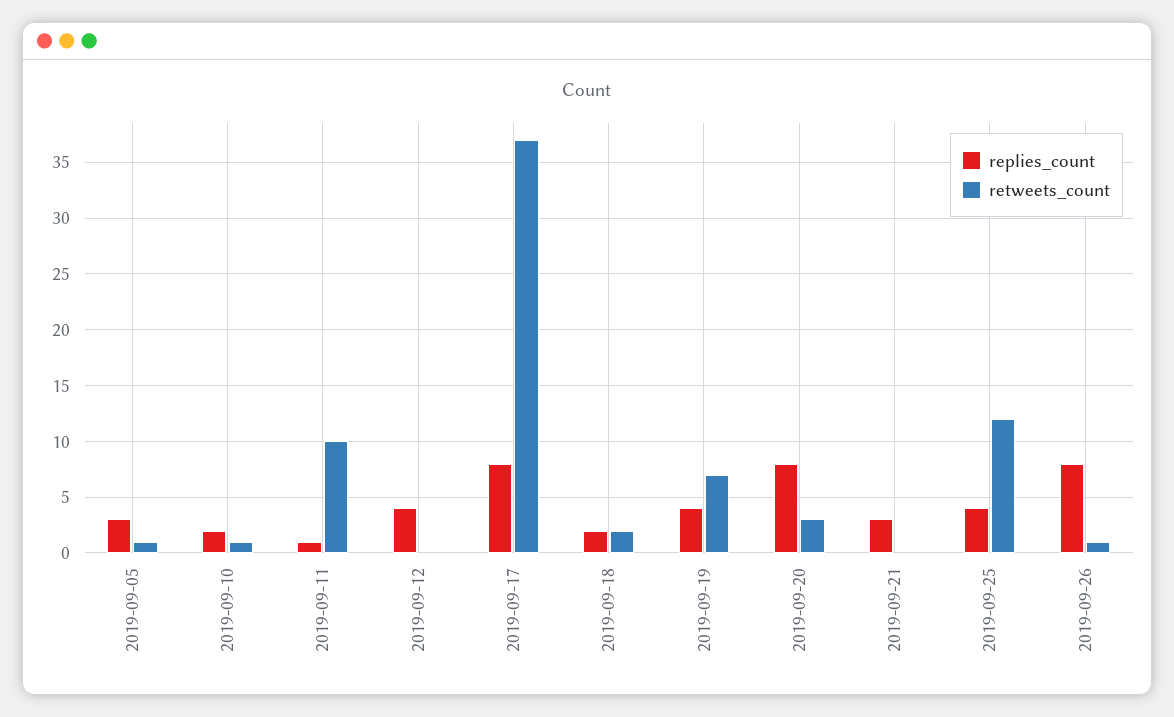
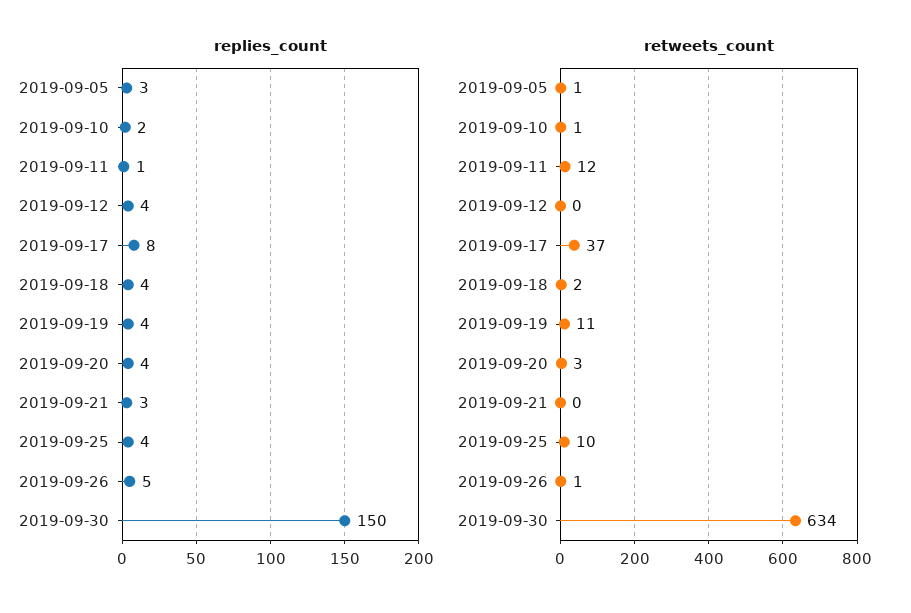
retweets_count, 2019-09-11: 10 -> 12
replies_count, 2019-09-18: 2 -> 4
retweets_count, 2019-09-19: 7 -> 11
replies_count, 2019-09-20: 8 -> 4
retweets_count, 2019-09-25: 12 -> 10
replies_count, 2019-09-26: 8 -> 5
replies_count, 2019-09-30: none -> 150
retweets_count, 2019-09-30: none -> 634

